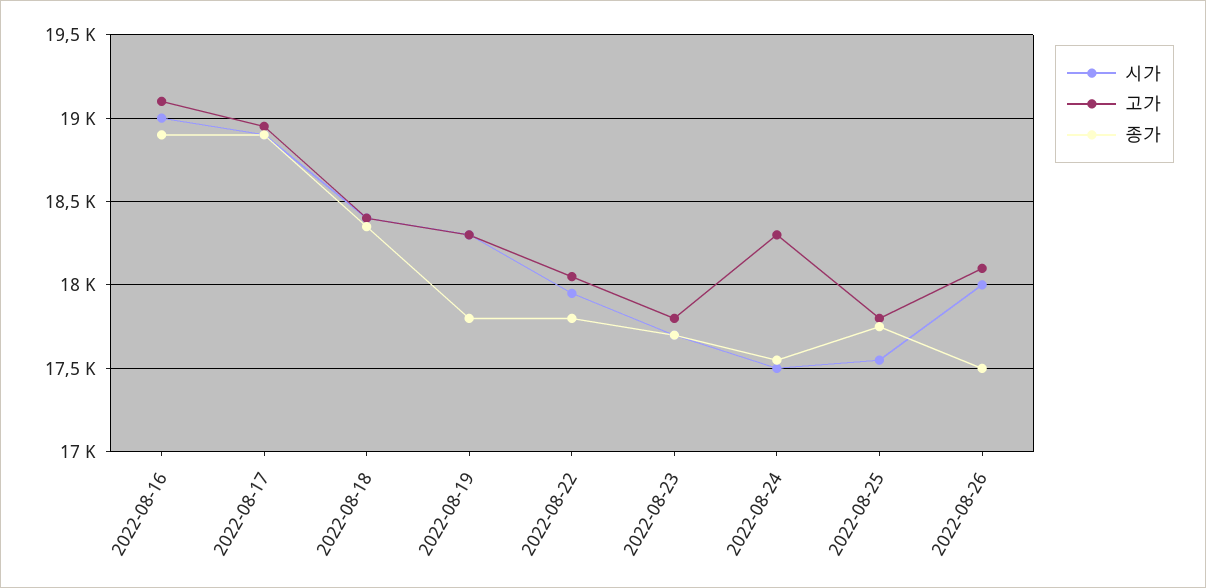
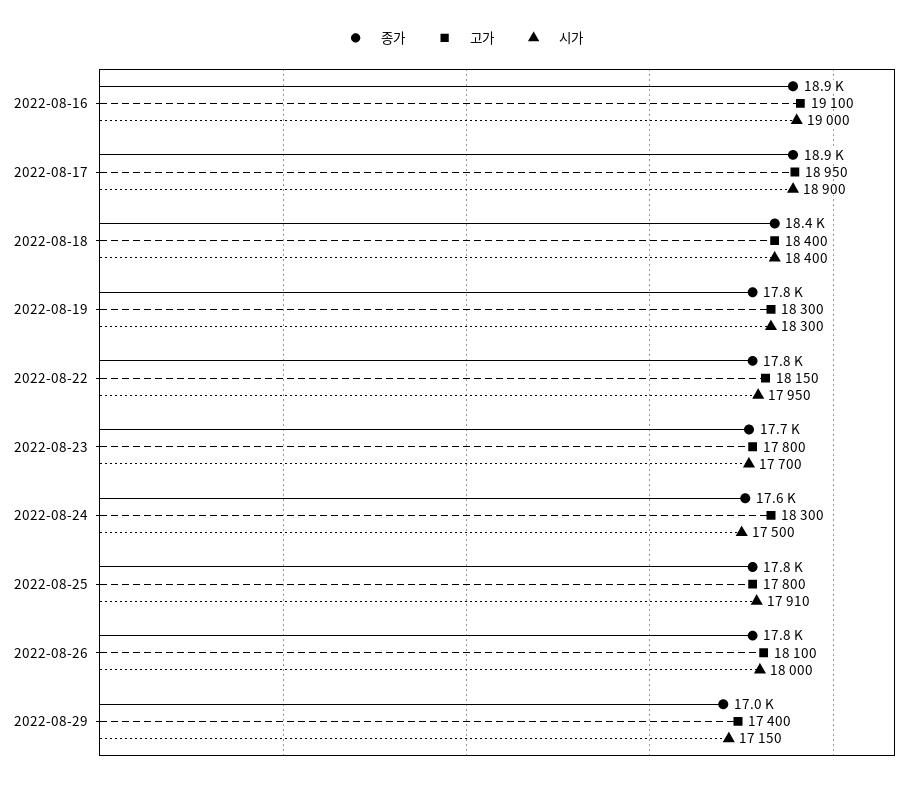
고가, 2022-08-22: 18050 -> 18150
시가, 2022-08-25: 17550 -> 17910
종가, 2022-08-26: 17500 -> 17800
종가, 2022-08-29: none -> 17000
고가, 2022-08-29: none -> 17400
시가, 2022-08-29: none -> 17150

